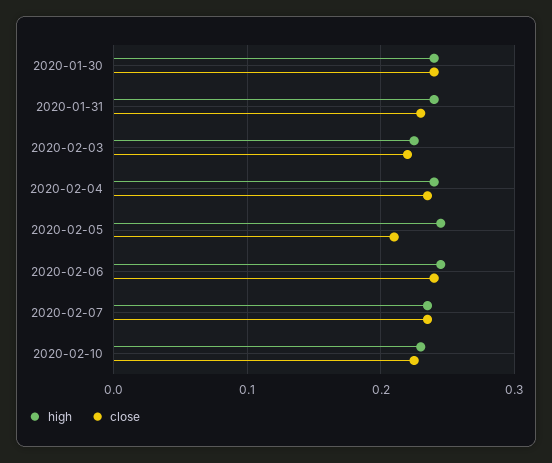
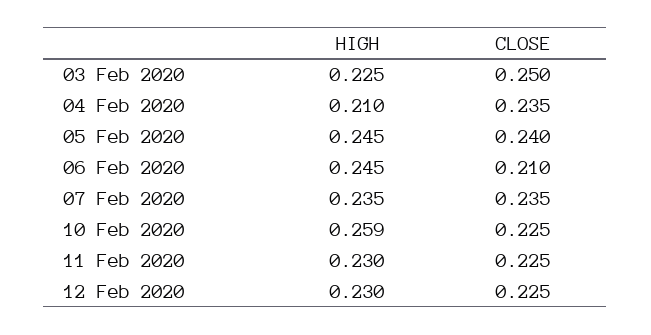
high, 2020-01-30: 0.24 -> none
close, 2020-01-30: 0.24 -> none
high, 2020-01-31: 0.24 -> none
close, 2020-01-31: 0.23 -> none
close, 2020-02-03: 0.22 -> 0.25
high, 2020-02-04: 0.24 -> 0.21
close, 2020-02-05: 0.21 -> 0.24
close, 2020-02-06: 0.24 -> 0.21
high, 2020-02-10: 0.23 -> 0.259
high, 11 Feb 2020: none -> 0.23
close, 11 Feb 2020: none -> 0.225
high, 12 Feb 2020: none -> 0.23
close, 12 Feb 2020: none -> 0.225

